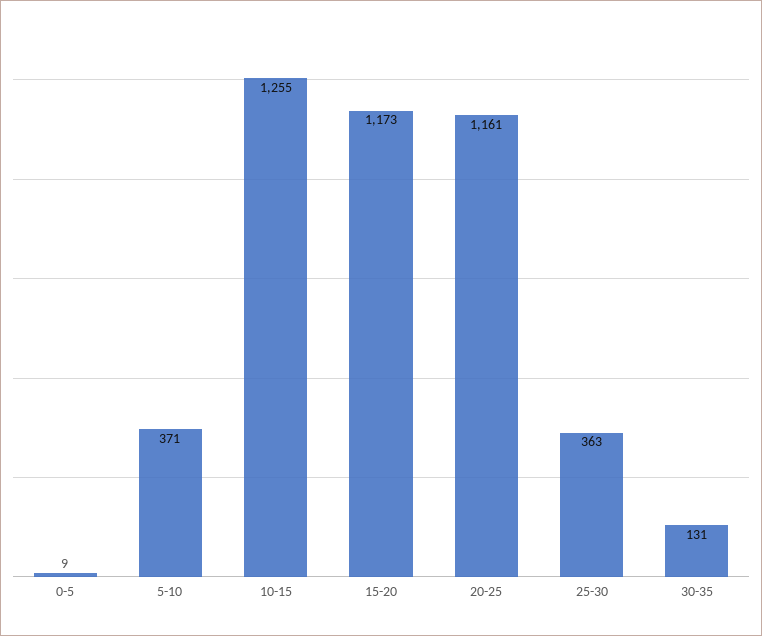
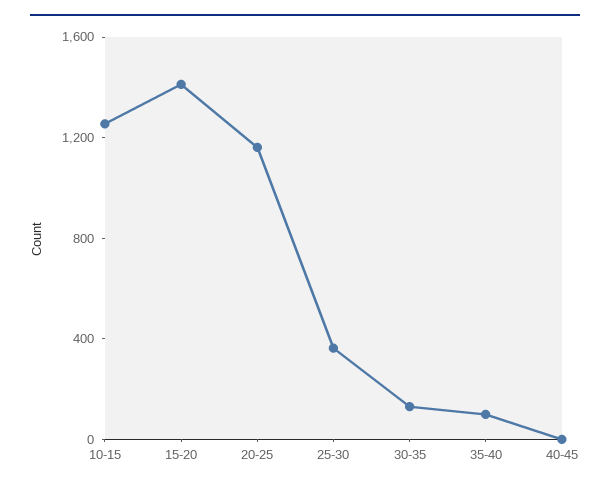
0-5: 9 -> none
5-10: 371 -> none
15-20: 1173 -> 1400
35-40: none -> 100
40-45: none -> 0

